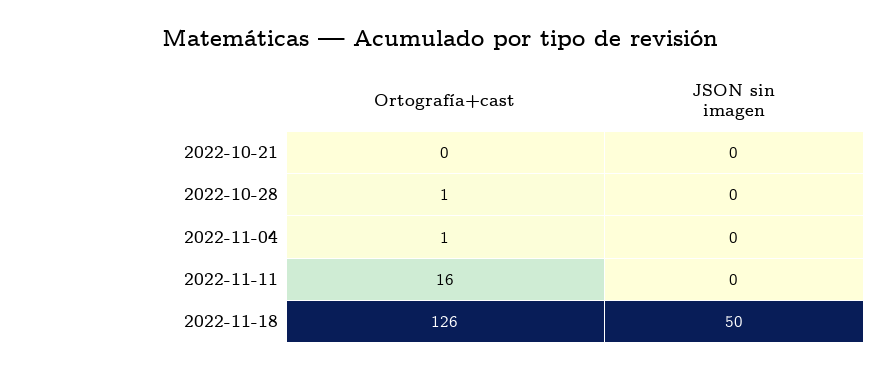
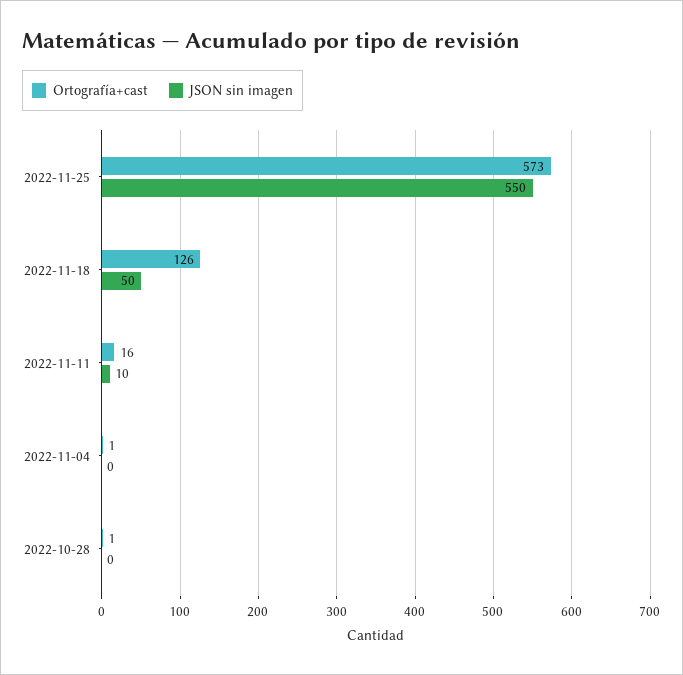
Ortografía+cast, 2022-10-21: 0 -> none
JSON sin imagen, 2022-10-21: 0 -> none
JSON sin imagen, 2022-11-11: 0 -> 10
Ortografía+cast, 2022-11-25: none -> 573
JSON sin imagen, 2022-11-25: none -> 550

